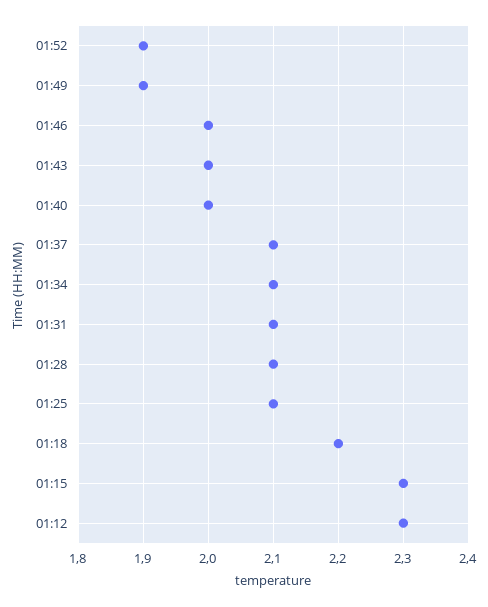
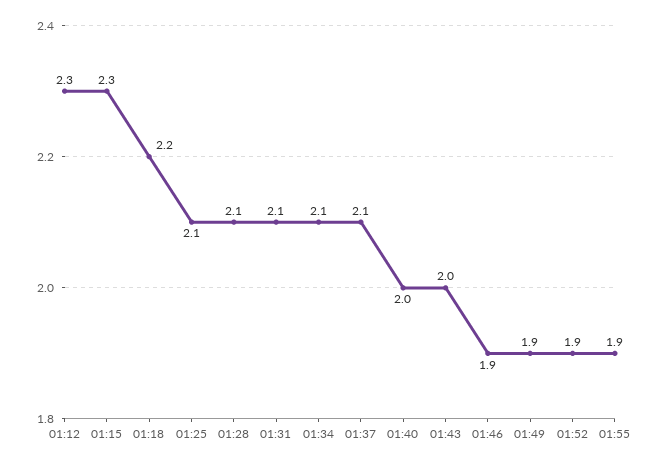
01:46: 2 -> 1.9
01:55: none -> 1.9

